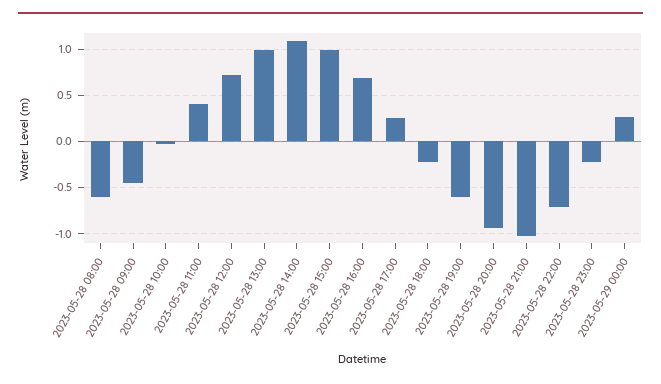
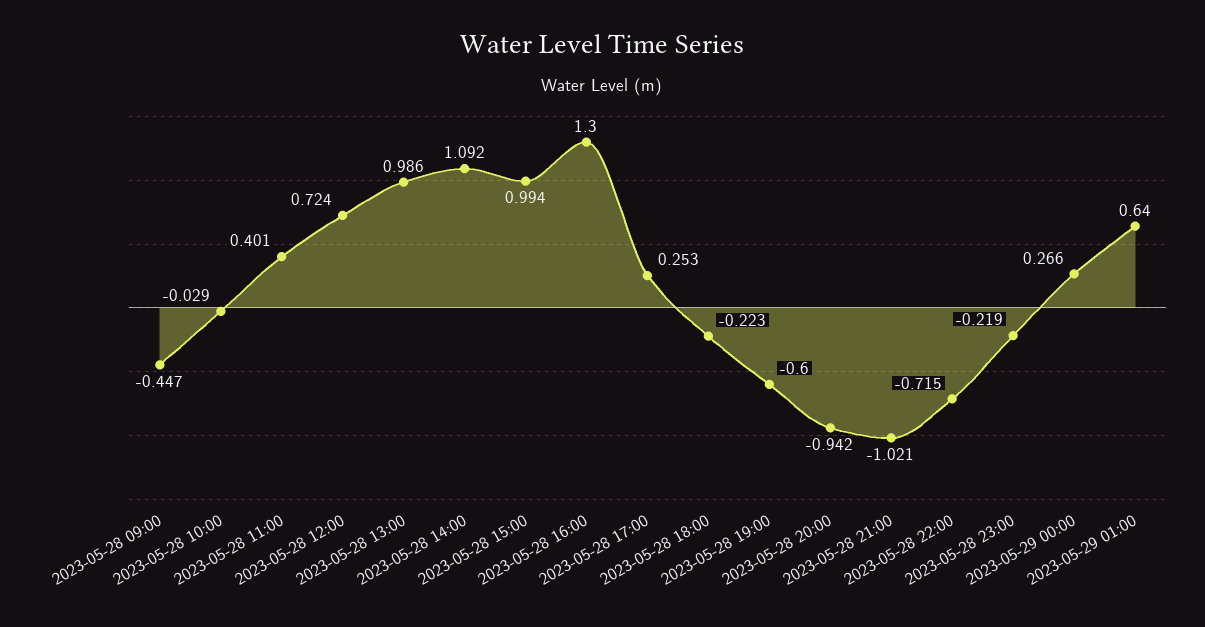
2023-05-28 08:00: -0.6 -> none
2023-05-28 16:00: 0.7 -> 1.3
2023-05-29 01:00: none -> 0.64

